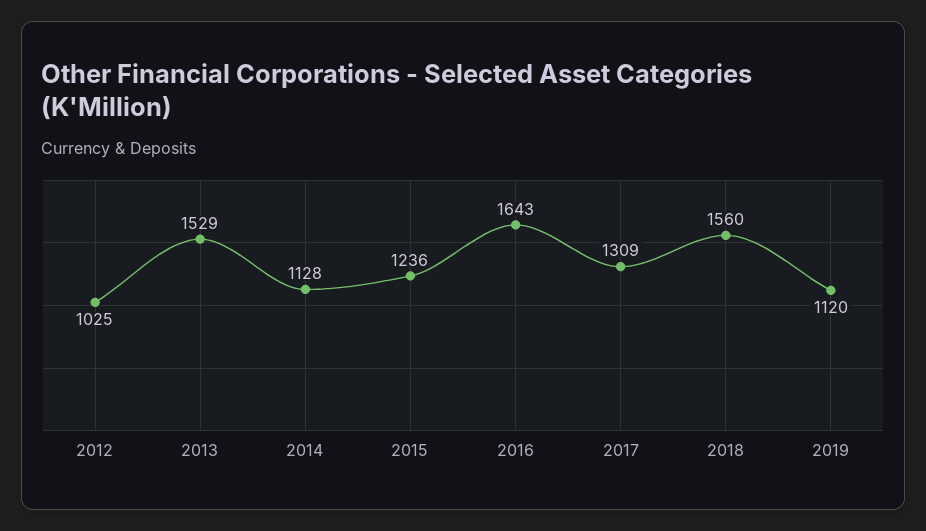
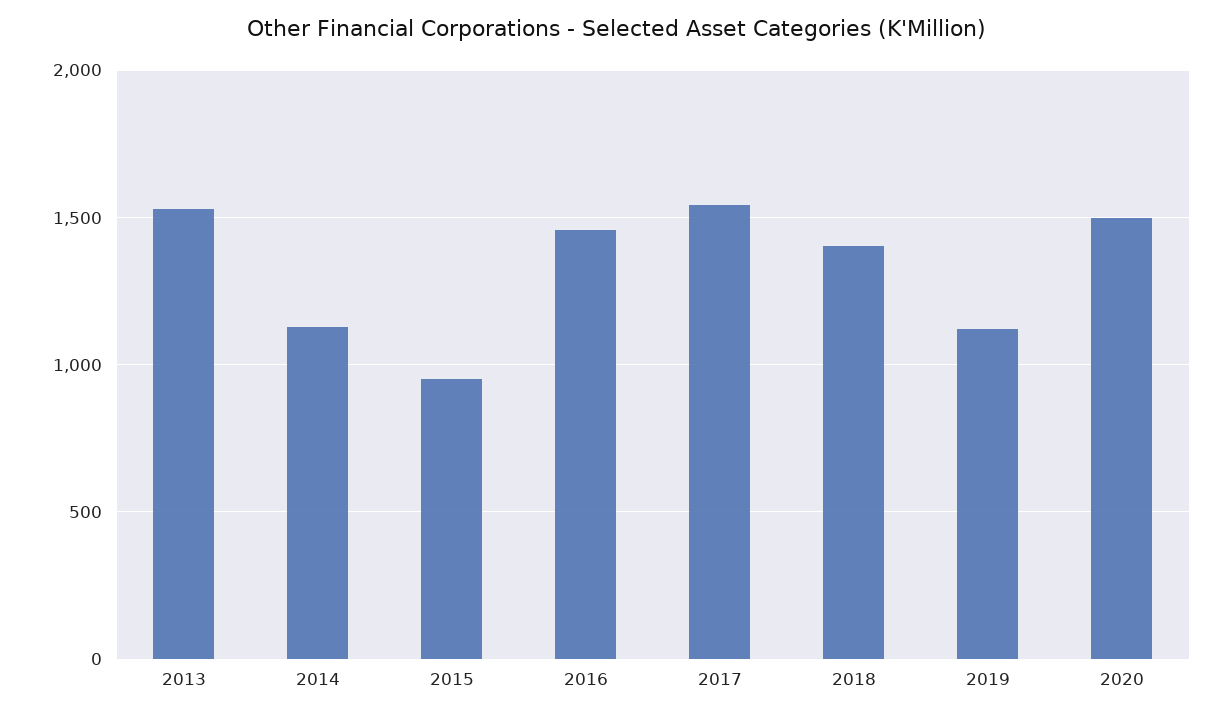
2012: 1025 -> none
2015: 1236 -> 950
2016: 1643 -> 1450
2017: 1309 -> 1550
2018: 1560 -> 1400
2020: none -> 1500

